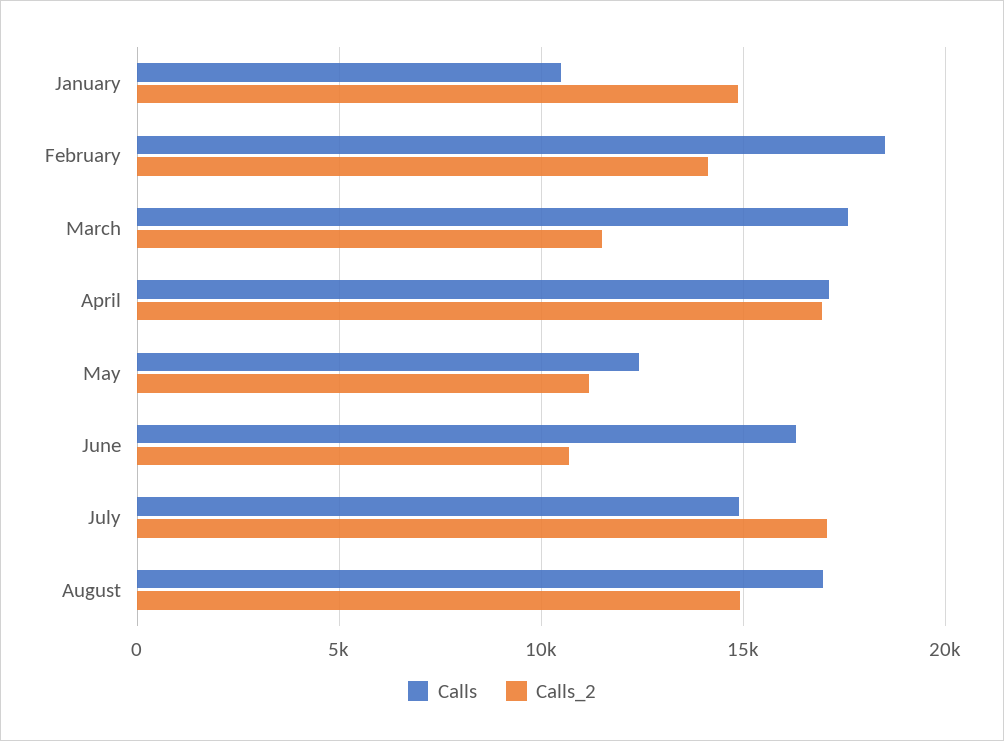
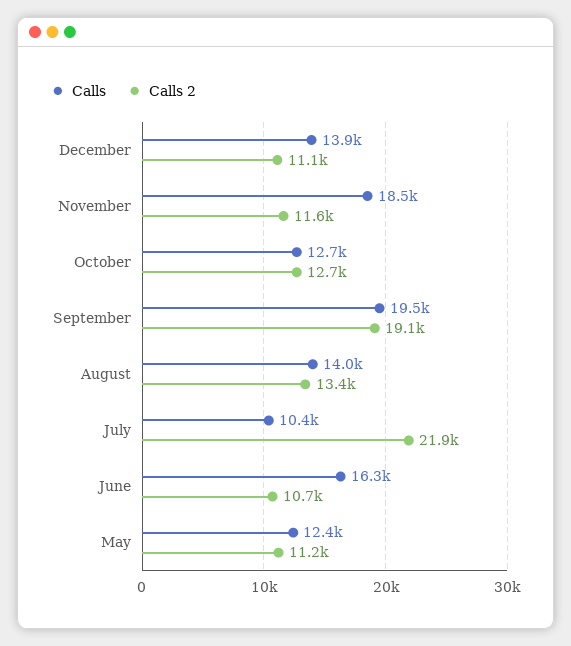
Calls, January: 10500 -> none
Calls_2, January: 15000 -> none
Calls, February: 18500 -> none
Calls_2, February: 14000 -> none
Calls, March: 17500 -> none
Calls_2, March: 11500 -> none
Calls, April: 17000 -> none
Calls_2, April: 17000 -> none
Calls, July: 15000 -> 10400
Calls_2, July: 17000 -> 21900
Calls, August: 17000 -> 14000
Calls_2, August: 15000 -> 13400
Calls, December: none -> 13900
Calls_2, December: none -> 11100
Calls, November: none -> 18500
Calls_2, November: none -> 11600
Calls, October: none -> 12700
Calls_2, October: none -> 12700
Calls, September: none -> 19500
Calls_2, September: none -> 19100

